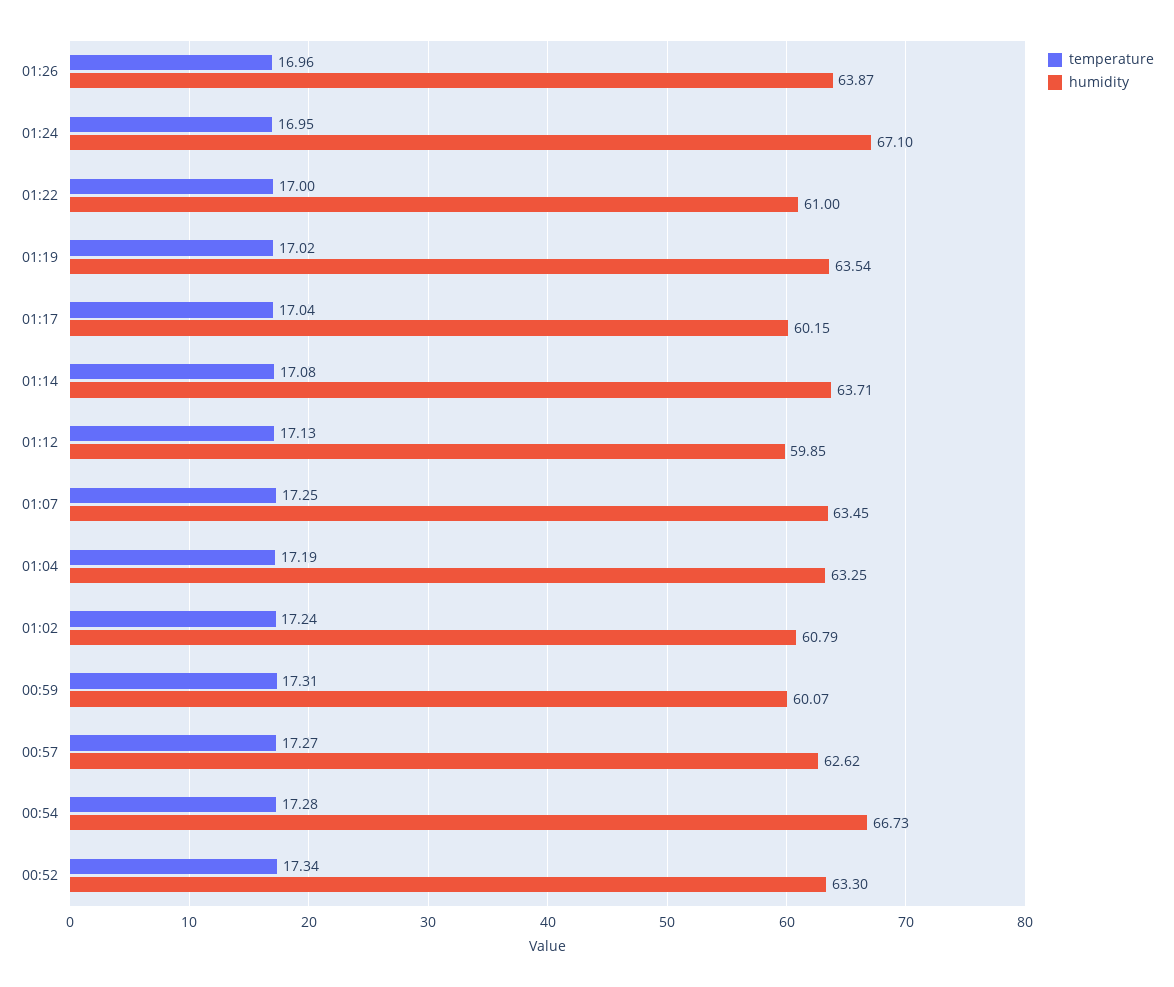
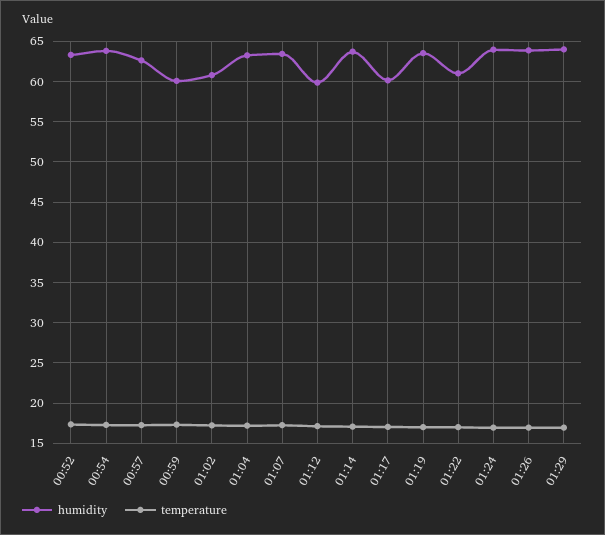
humidity, 01:24: 67.1 -> 64
humidity, 00:54: 66.73 -> 64
humidity, 01:29: none -> 64
temperature, 01:29: none -> 17

